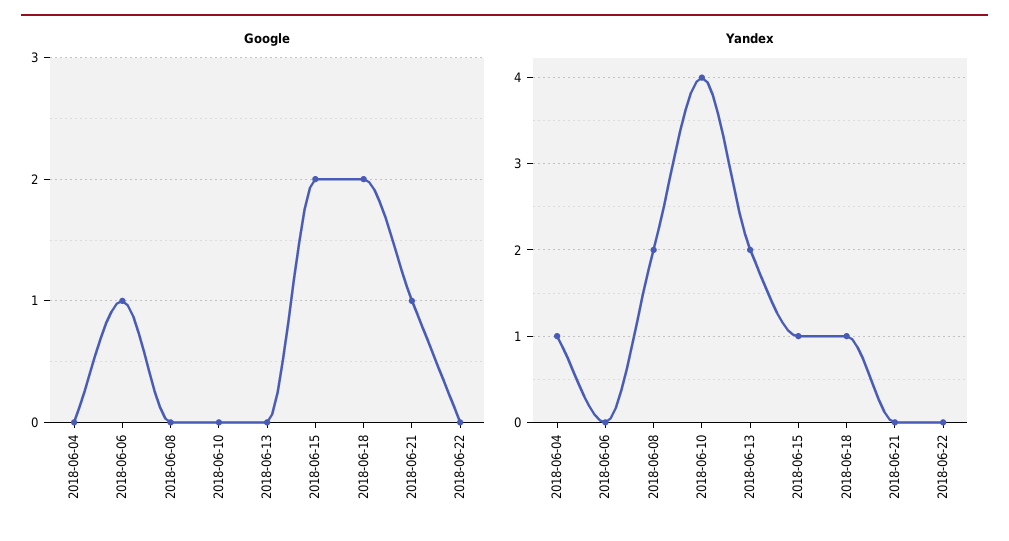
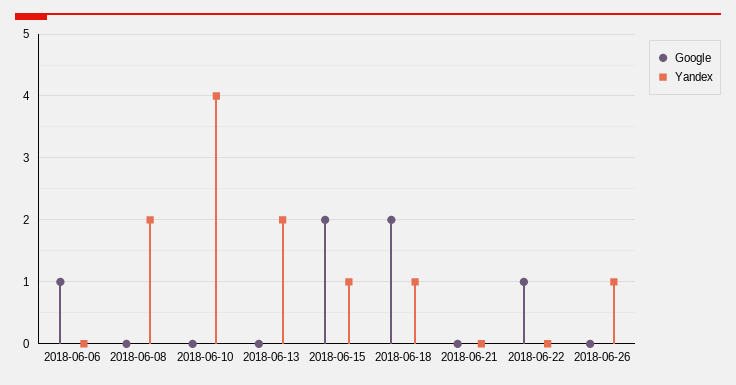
Google, 2018-06-04: 0 -> none
Google, 2018-06-21: 1 -> 0
Google, 2018-06-22: 0 -> 1
Yandex, 2018-06-04: 1 -> none
Google, 2018-06-26: none -> 0
Yandex, 2018-06-26: none -> 1

